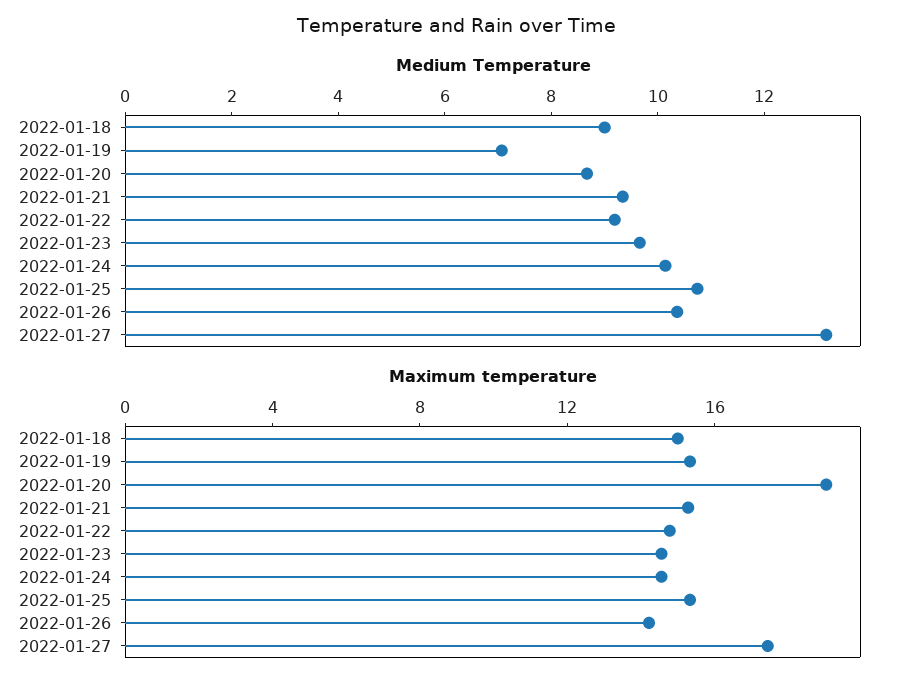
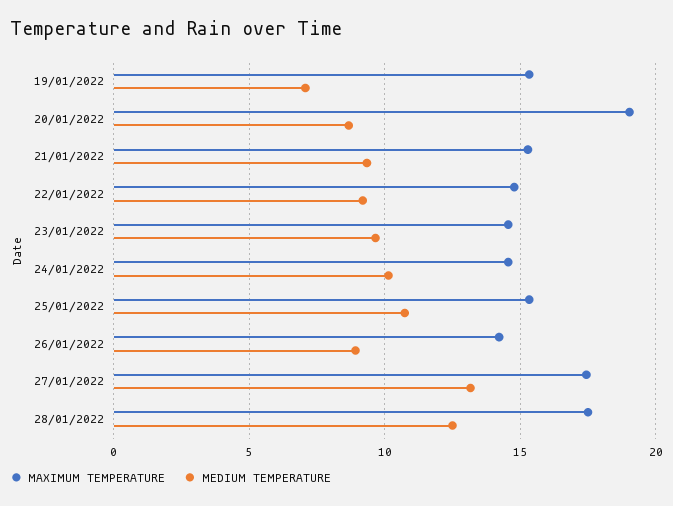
Medium Temperature, 2022-01-18: 9 -> none
Medium Temperature, 2022-01-26: 10.5 -> 9
Maximum temperature, 2022-01-18: 15 -> none
Maximum temperature, 28/01/2022: none -> 17.5
Medium Temperature, 28/01/2022: none -> 12.5

